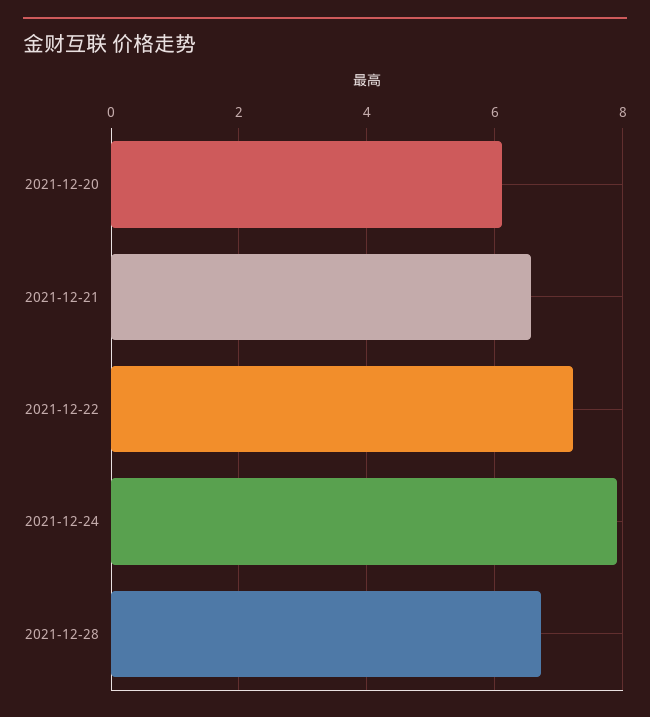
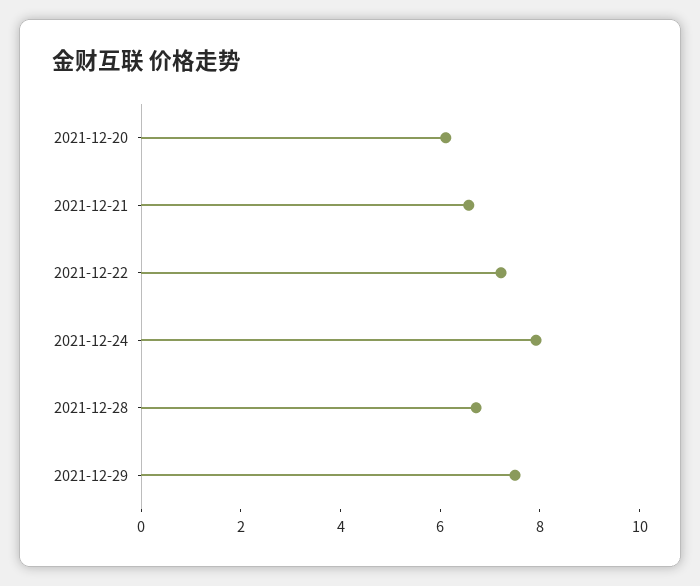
2021-12-29: none -> 7.5

